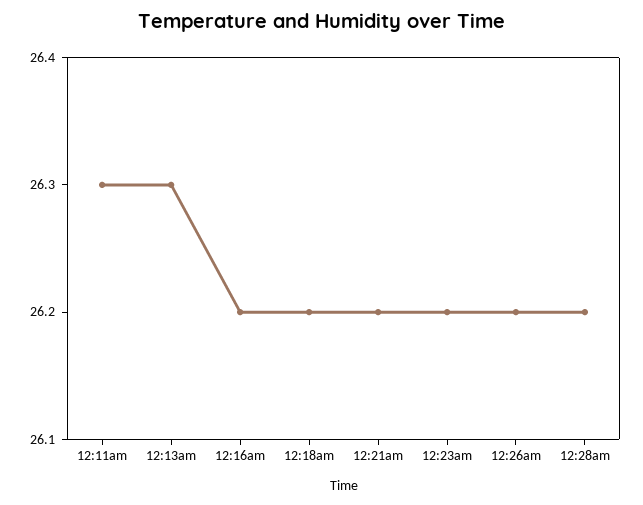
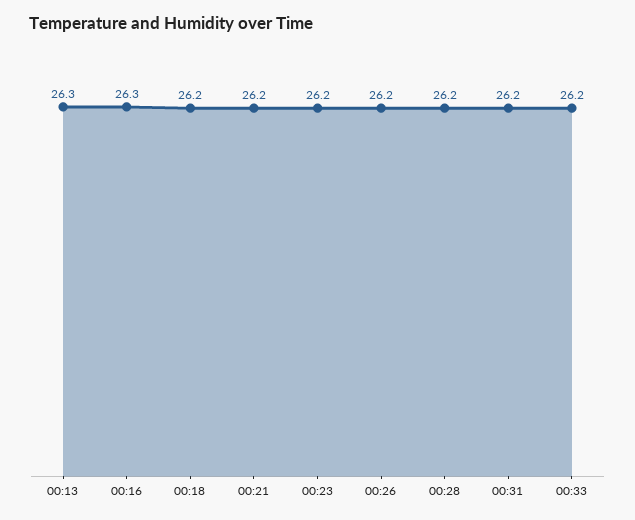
12:11am: 26.3 -> none
12:16am: 26.2 -> 26.3
00:31: none -> 26.2
00:33: none -> 26.2

